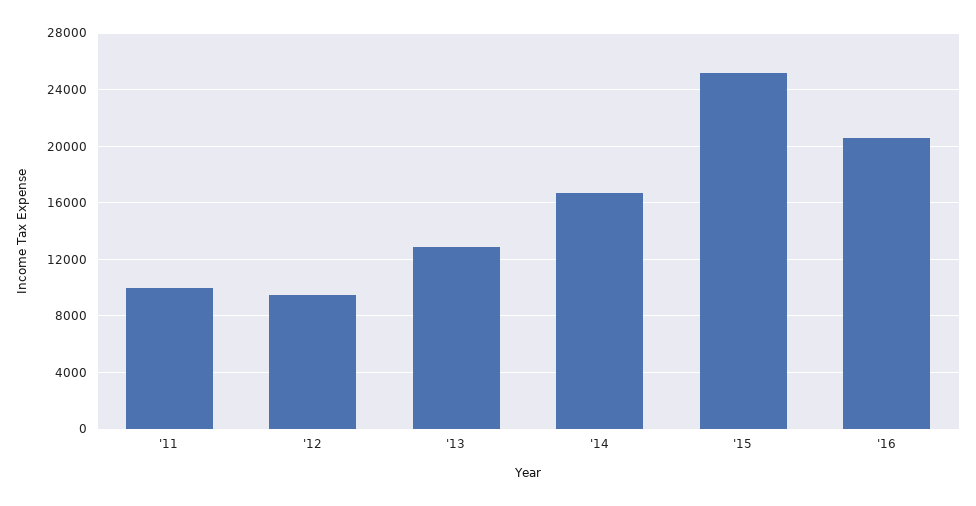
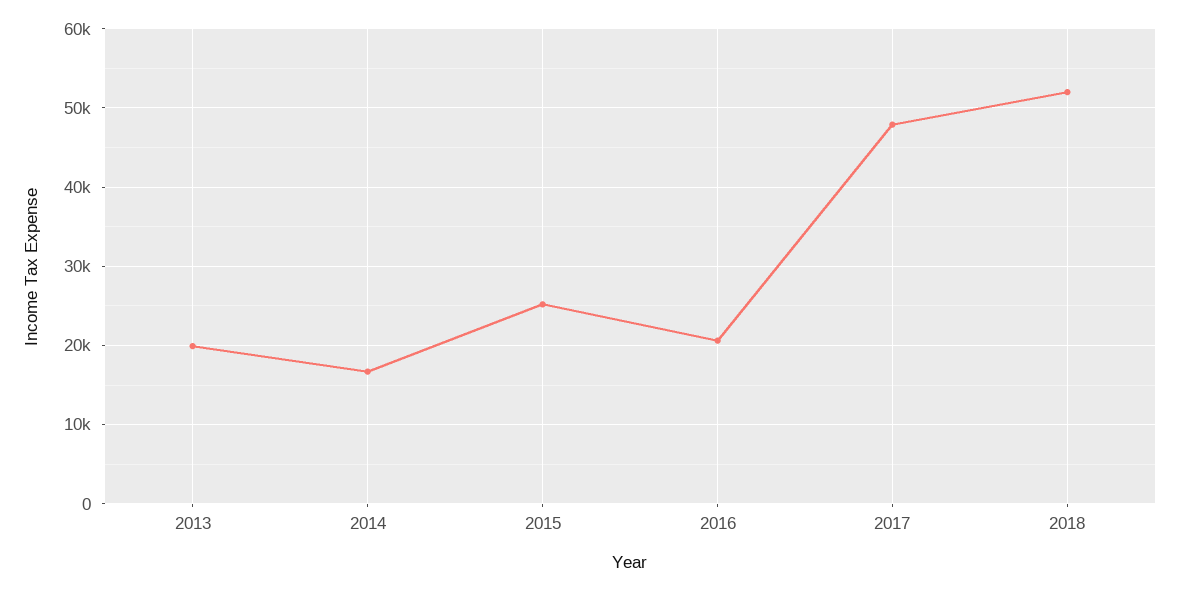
'11: 10000 -> none
'12: 9500 -> none
'13: 13000 -> 20000
2017: none -> 48000
2018: none -> 52000

